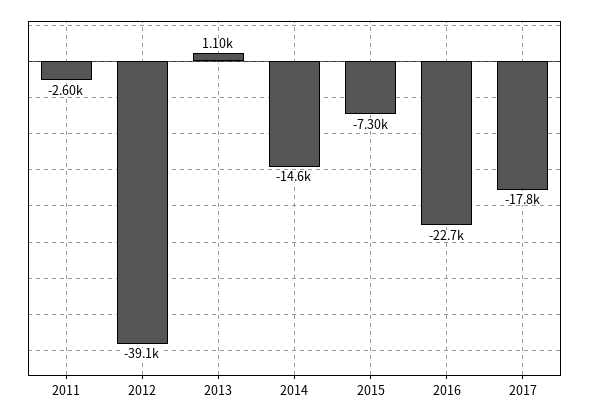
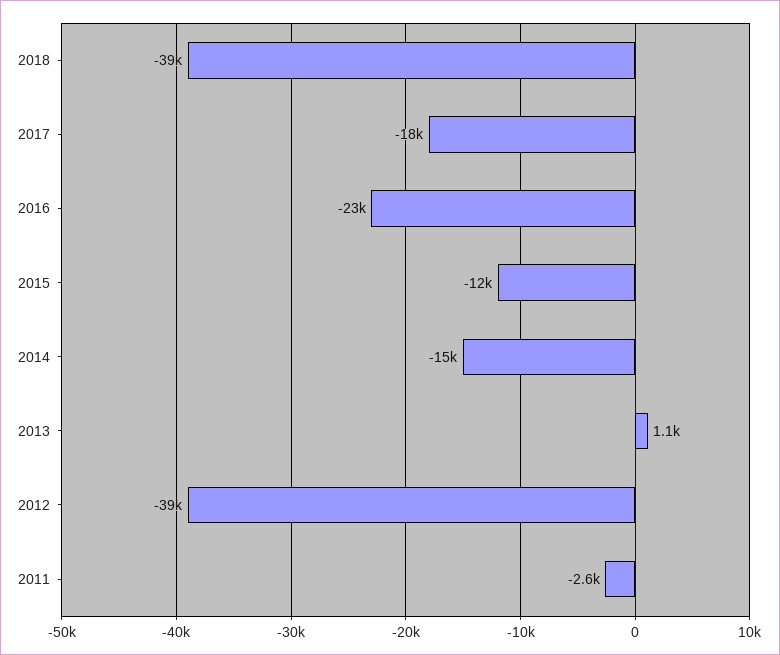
2015: -7300 -> -12000
2018: none -> -39000

